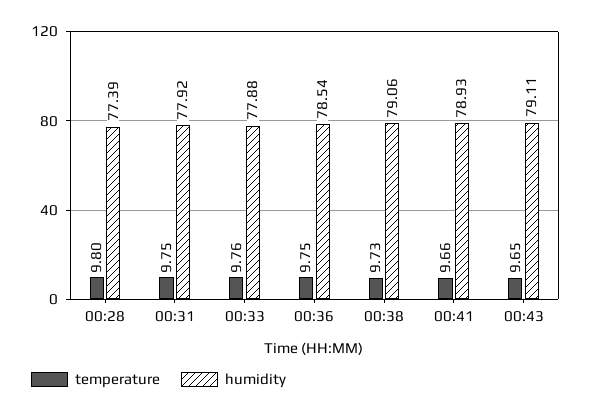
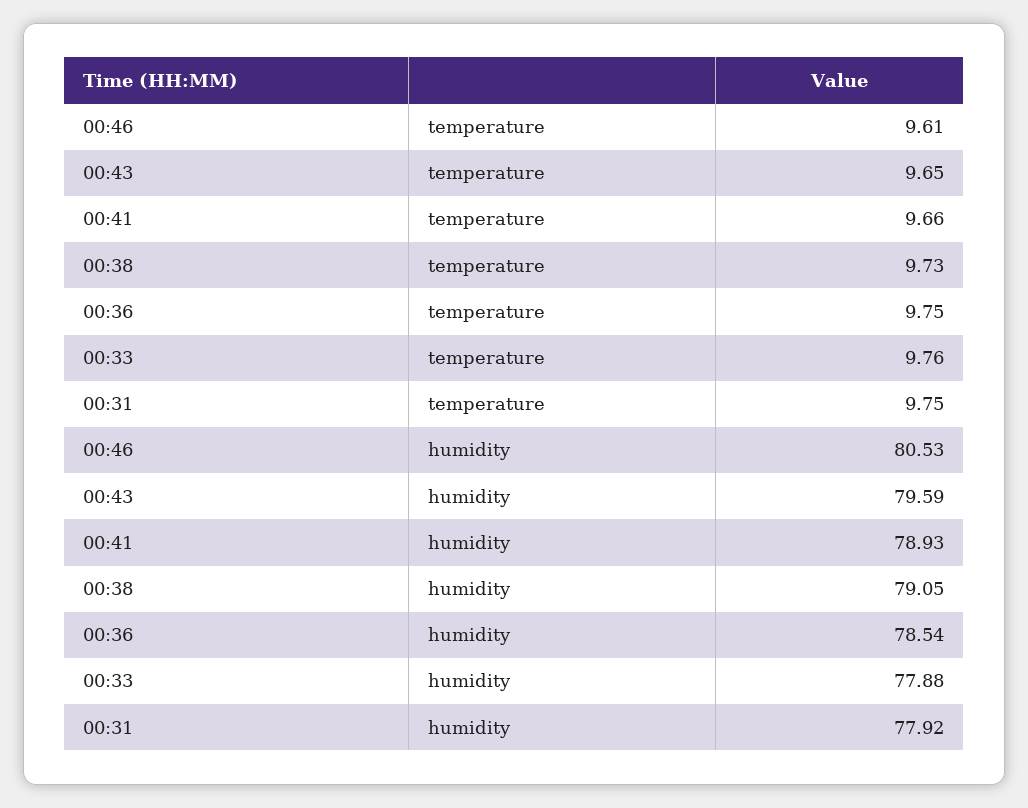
temperature, 00:28: 9.8 -> none
humidity, 00:28: 77.39 -> none
humidity, 00:38: 79.06 -> 79.05
humidity, 00:43: 79.11 -> 79.59
temperature, 00:46: none -> 9.61
humidity, 00:46: none -> 80.53

